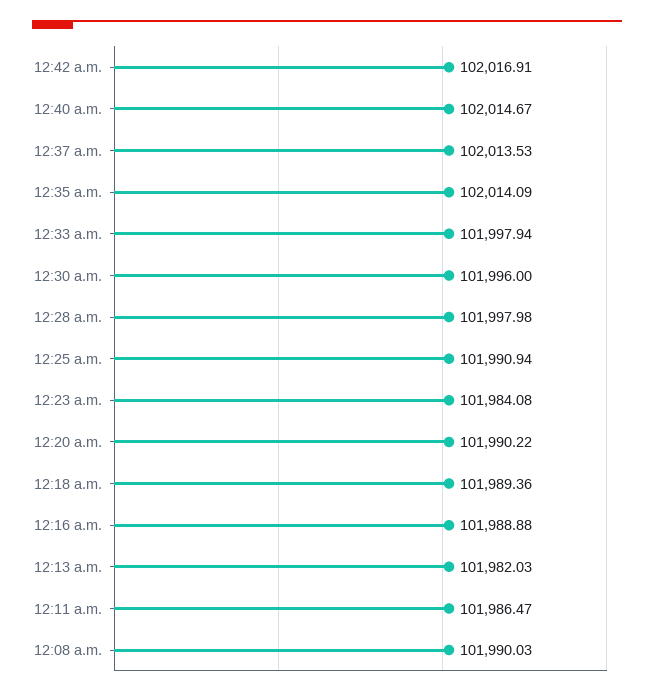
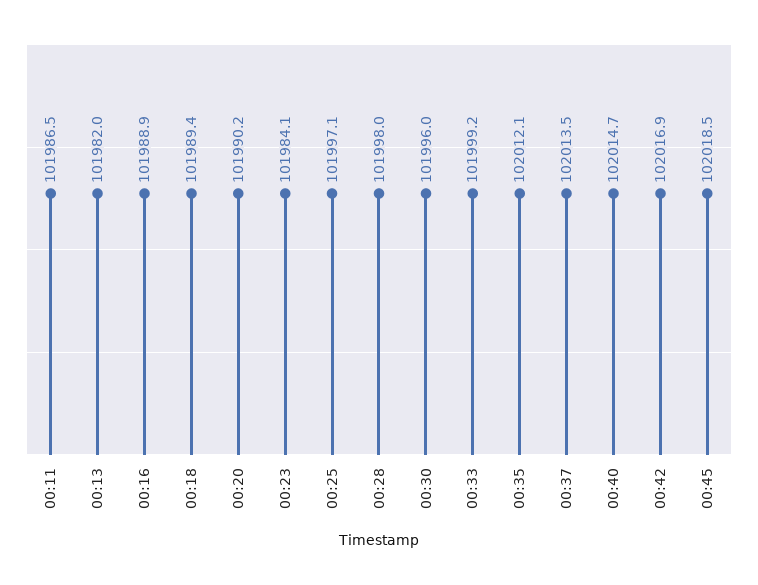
12:35 a.m.: 102014.09 -> 102012.1
12:33 a.m.: 101997.94 -> 101999.2
12:25 a.m.: 101990.94 -> 101997.1
12:08 a.m.: 101990.03 -> none
00:45: none -> 102018.5

